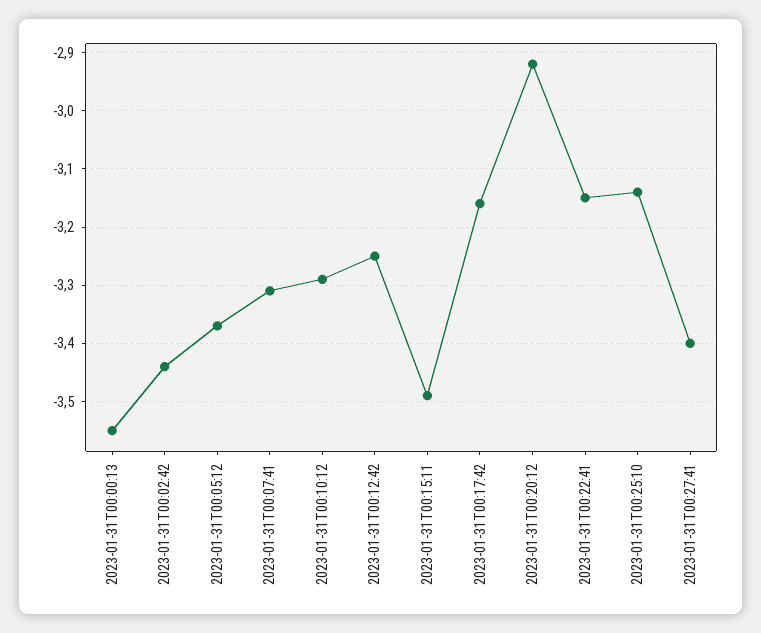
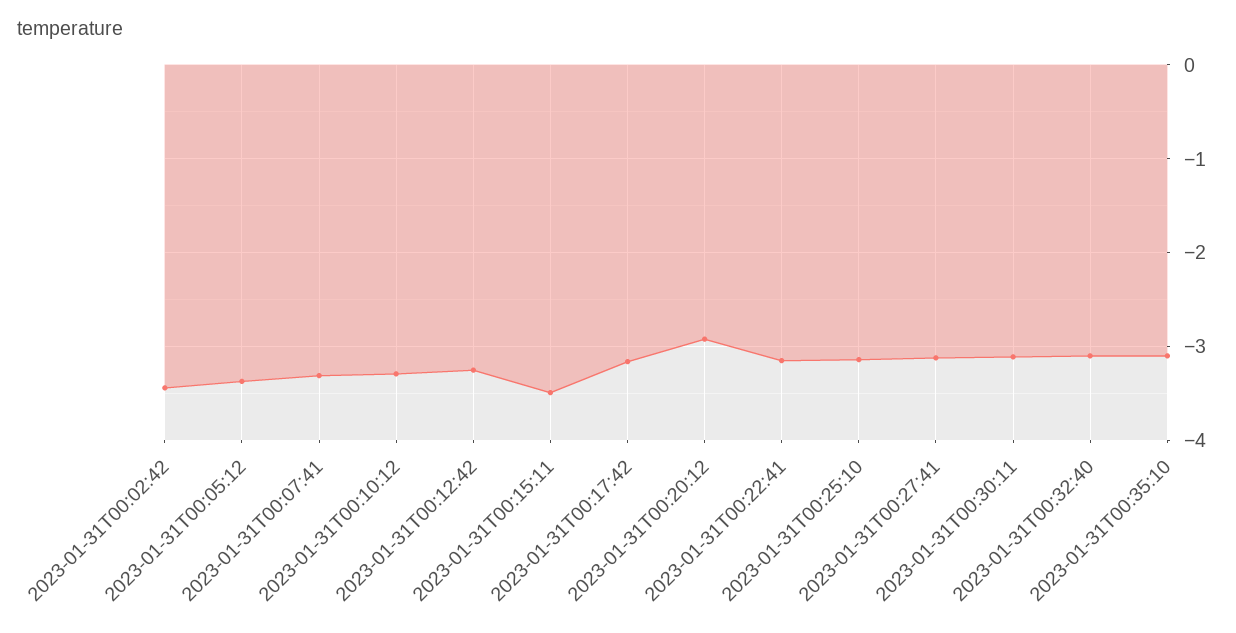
2023-01-31T00:00:13: -3.55 -> none
2023-01-31T00:27:41: -3.4 -> -3.1
2023-01-31T00:30:11: none -> -3.1
2023-01-31T00:32:40: none -> -3.1
2023-01-31T00:35:10: none -> -3.1

